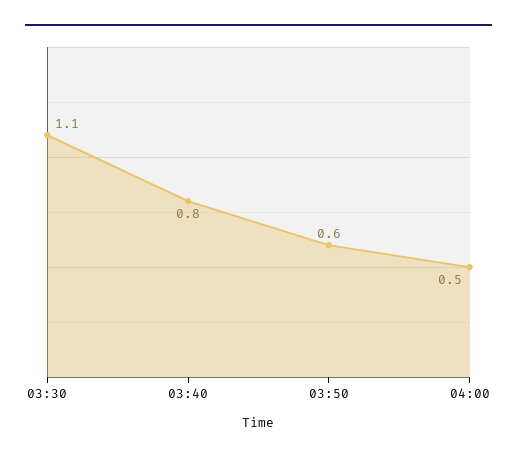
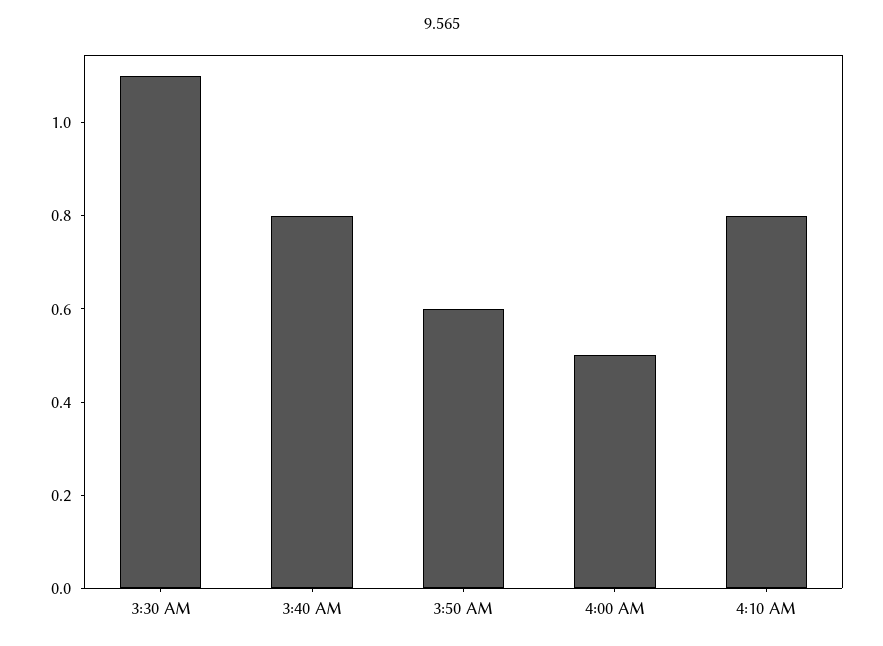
4:10 AM: none -> 0.8

